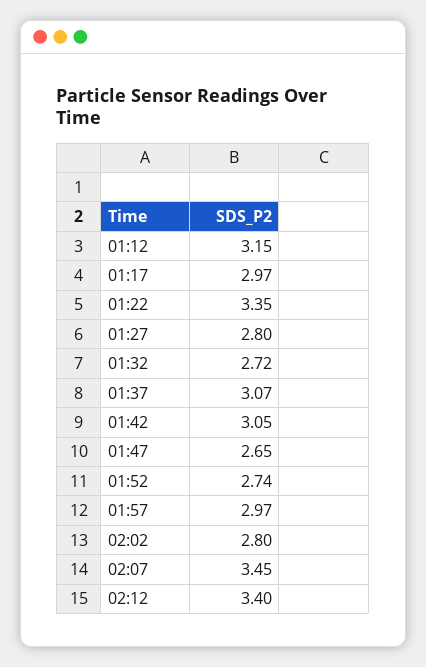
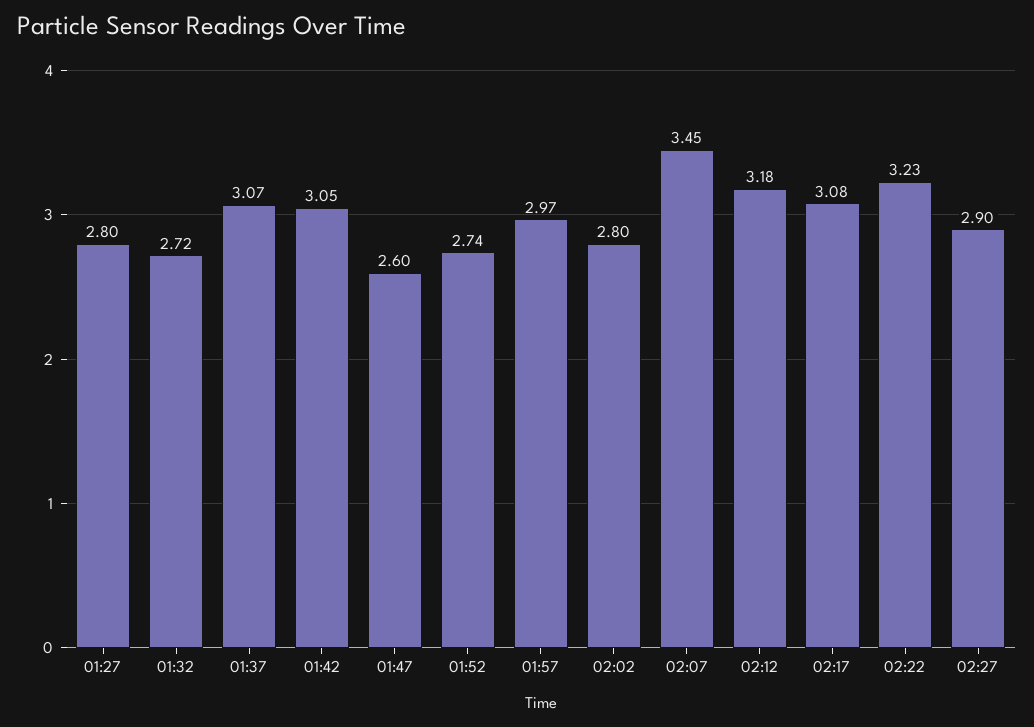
01:12: 3.15 -> none
01:17: 2.97 -> none
01:22: 3.35 -> none
01:47: 2.65 -> 2.6
02:12: 3.4 -> 3.18
02:17: none -> 3.08
02:22: none -> 3.23
02:27: none -> 2.9

